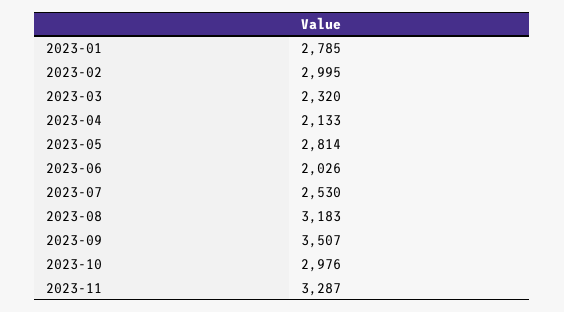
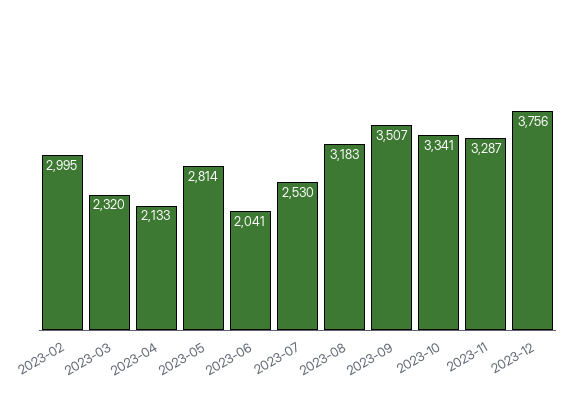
2023-01: 2785 -> none
2023-06: 2026 -> 2041
2023-10: 2976 -> 3341
2023-12: none -> 3756

